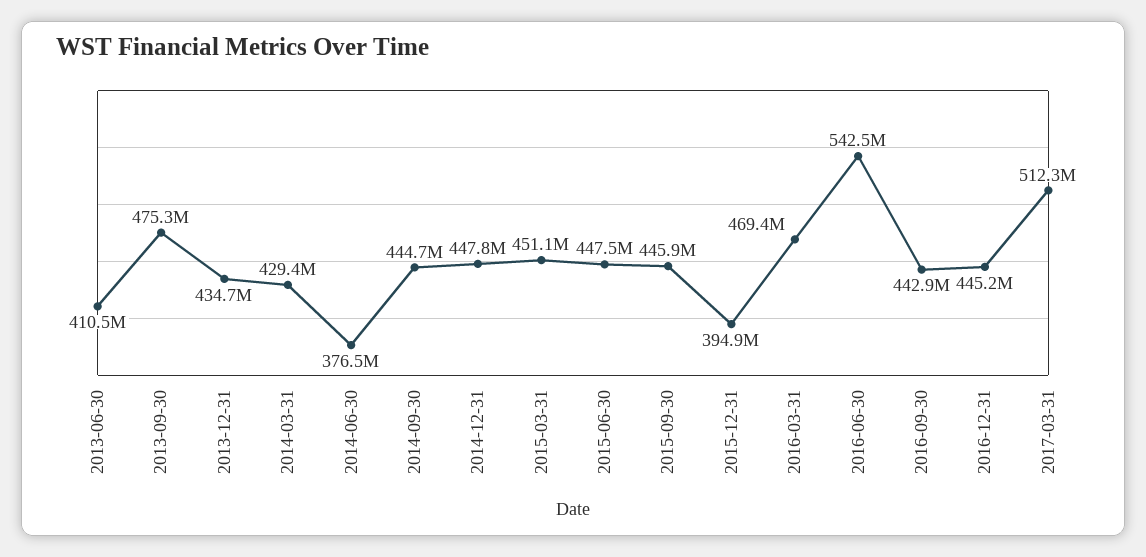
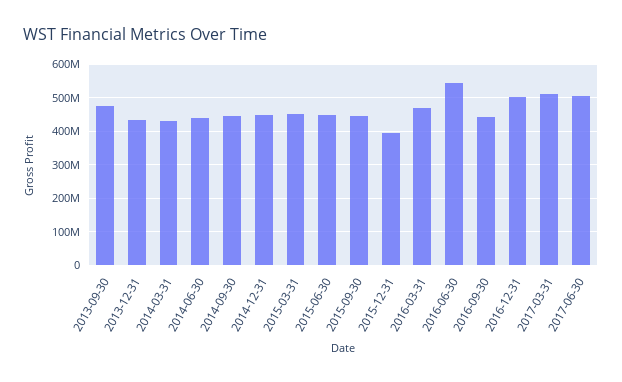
2013-06-30: 410500000 -> none
2014-06-30: 376500000 -> 440000000
2016-12-31: 445200000 -> 500000000
2017-06-30: none -> 500000000

